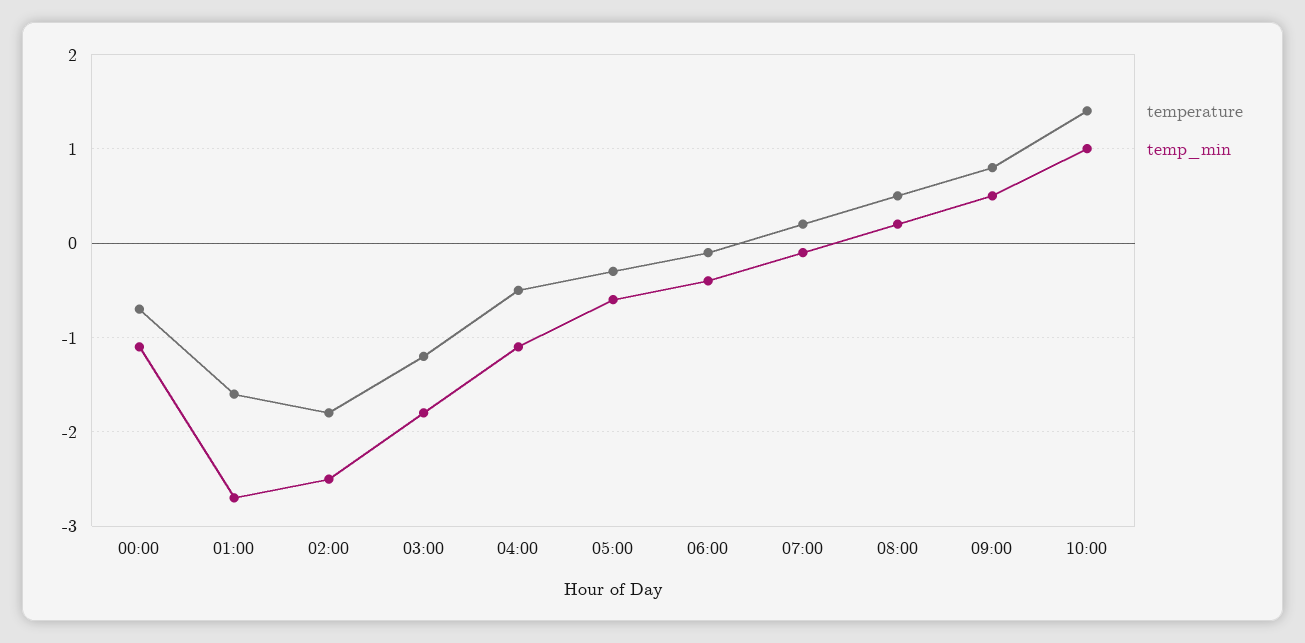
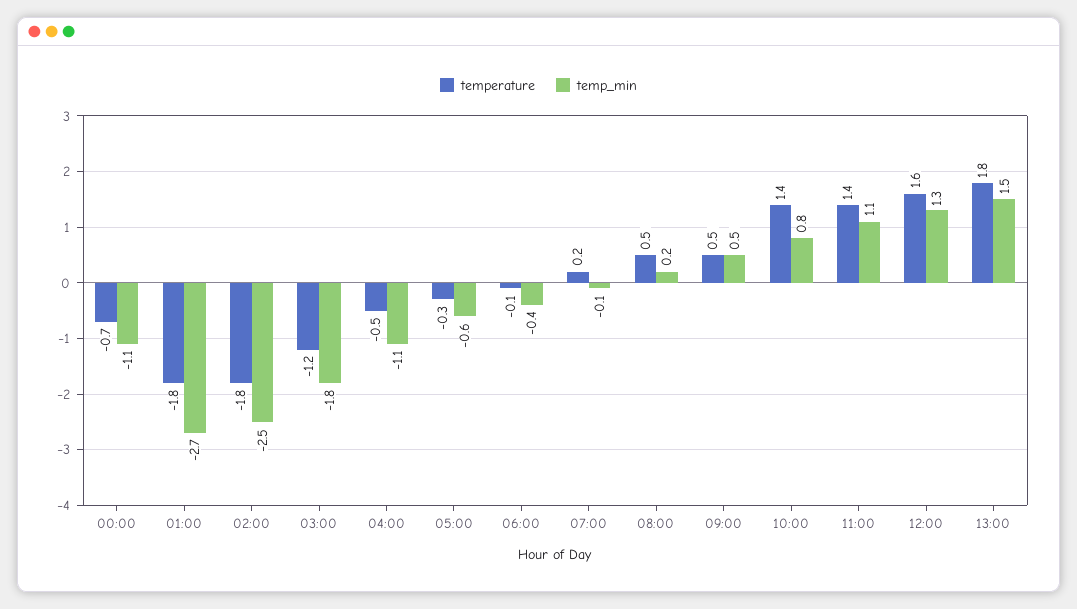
temperature, 01:00: -1.6 -> -1.8
temperature, 09:00: 0.8 -> 0.5
temp_min, 10:00: 1 -> 0.8
temperature, 11:00: none -> 1.4
temp_min, 11:00: none -> 1.1
temperature, 12:00: none -> 1.6
temp_min, 12:00: none -> 1.3
temperature, 13:00: none -> 1.8
temp_min, 13:00: none -> 1.5

